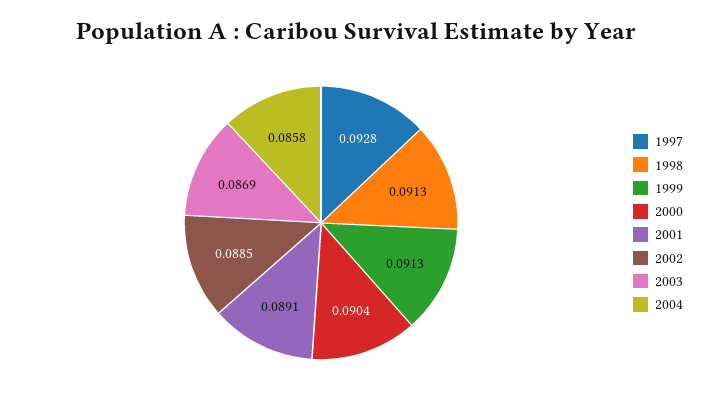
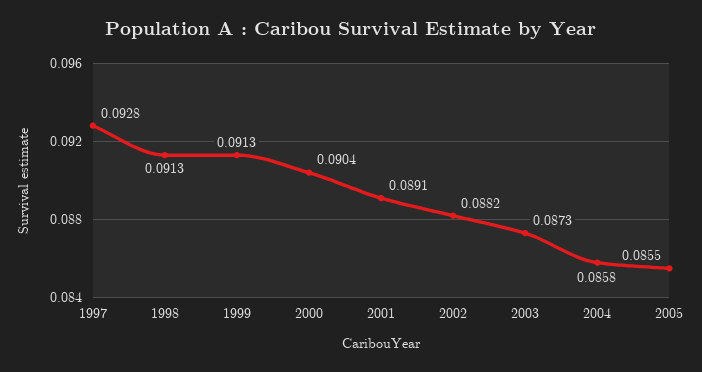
2002: 0.0885 -> 0.0882
2003: 0.0869 -> 0.0873
2005: none -> 0.0855

